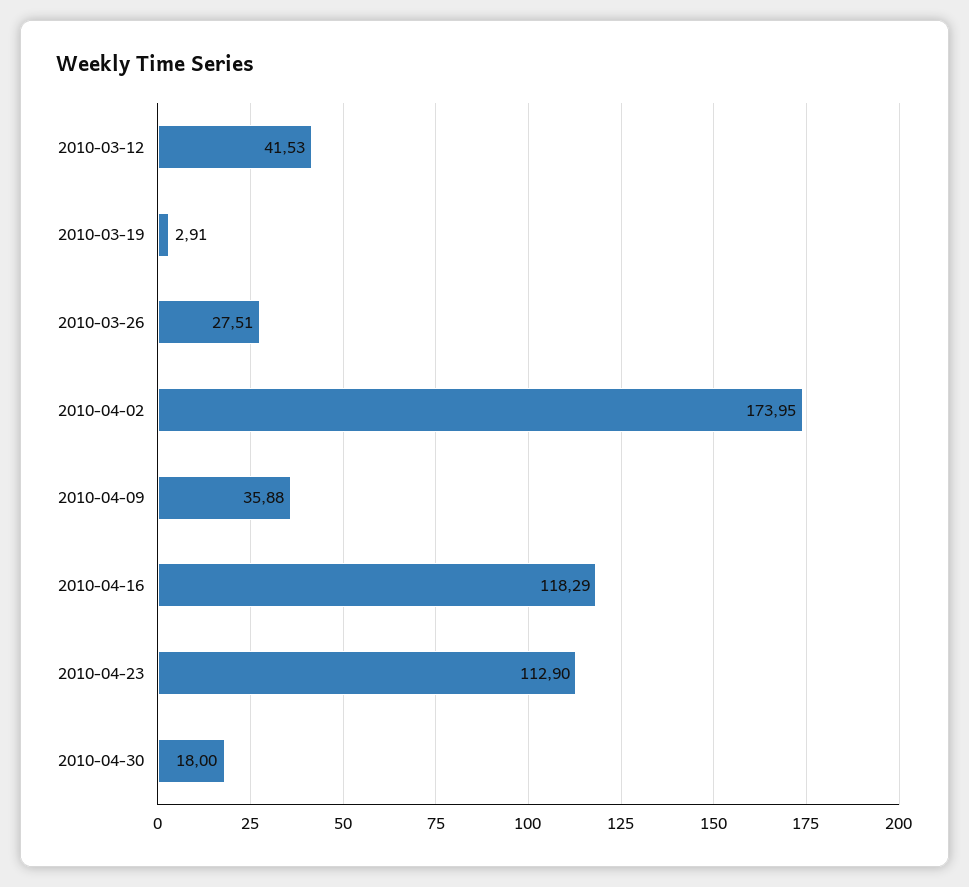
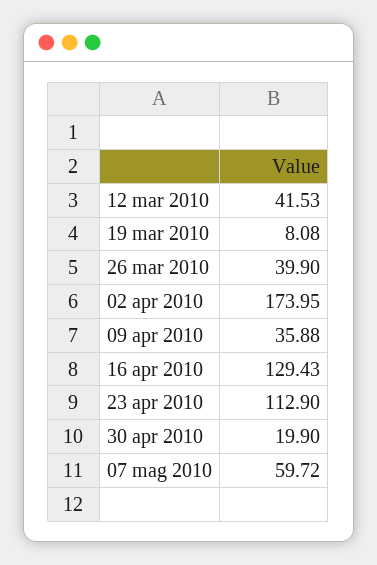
2010-03-19: 2.91 -> 8.08
2010-03-26: 27.51 -> 39.9
2010-04-16: 118.29 -> 129.43
2010-04-30: 18 -> 19.9
07 mag 2010: none -> 59.72

